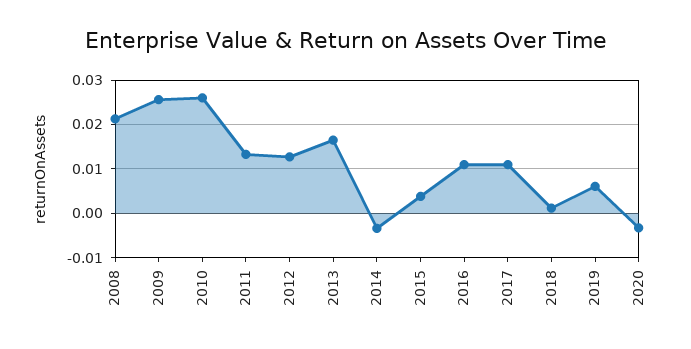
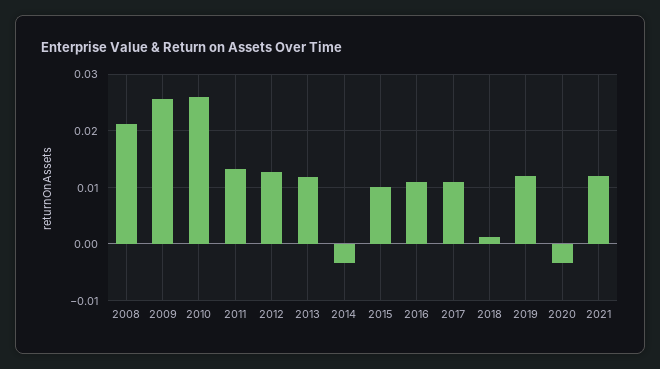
2013: 0.016 -> 0.012
2015: 0.004 -> 0.01
2019: 0.006 -> 0.012
2021: none -> 0.012

